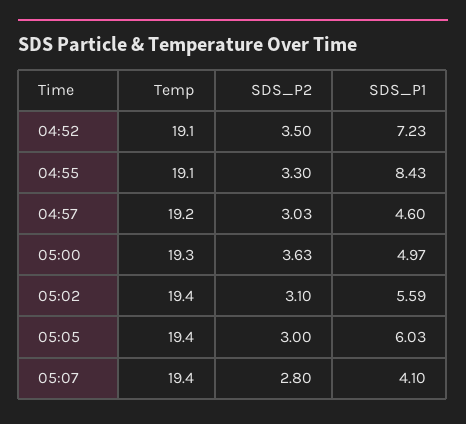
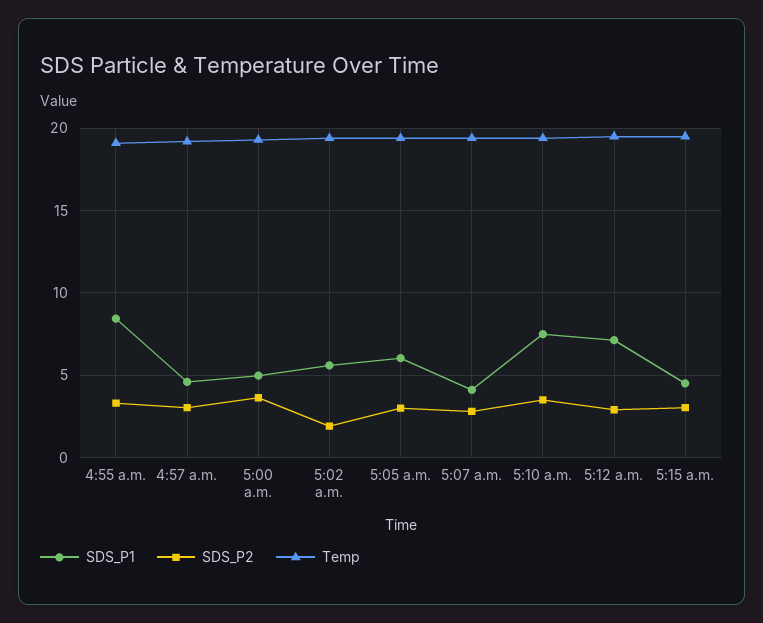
Temp, 04:52: 19.1 -> none
SDS_P2, 04:52: 3.5 -> none
SDS_P1, 04:52: 7.23 -> none
SDS_P2, 05:02: 3.1 -> 2
SDS_P1, 5:10 a.m.: none -> 7.5
SDS_P2, 5:10 a.m.: none -> 3.5
Temp, 5:10 a.m.: none -> 19.5
SDS_P1, 5:12 a.m.: none -> 7
SDS_P2, 5:12 a.m.: none -> 3
Temp, 5:12 a.m.: none -> 19.5
SDS_P1, 5:15 a.m.: none -> 4.5
SDS_P2, 5:15 a.m.: none -> 3
Temp, 5:15 a.m.: none -> 19.5

